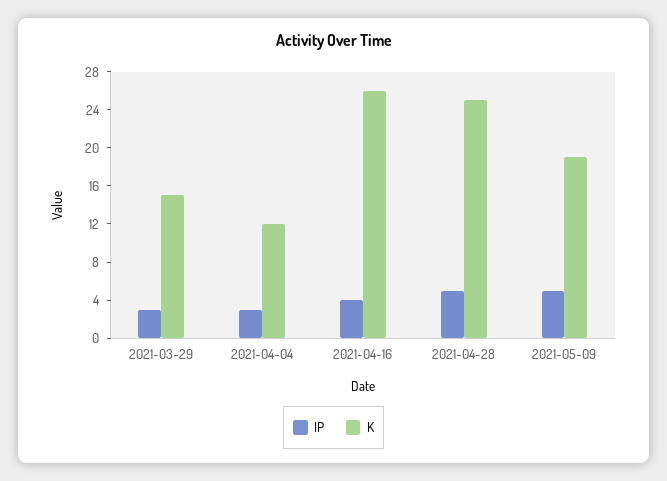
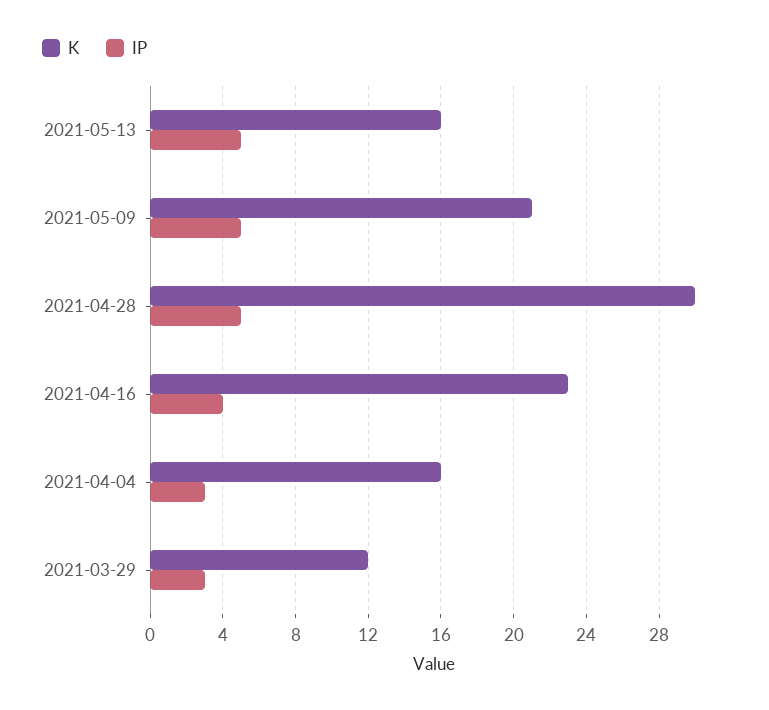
K, 2021-03-29: 15 -> 12
K, 2021-04-04: 12 -> 16
K, 2021-04-16: 26 -> 23
K, 2021-04-28: 25 -> 30
K, 2021-05-09: 19 -> 21
K, 2021-05-13: none -> 16
IP, 2021-05-13: none -> 5

